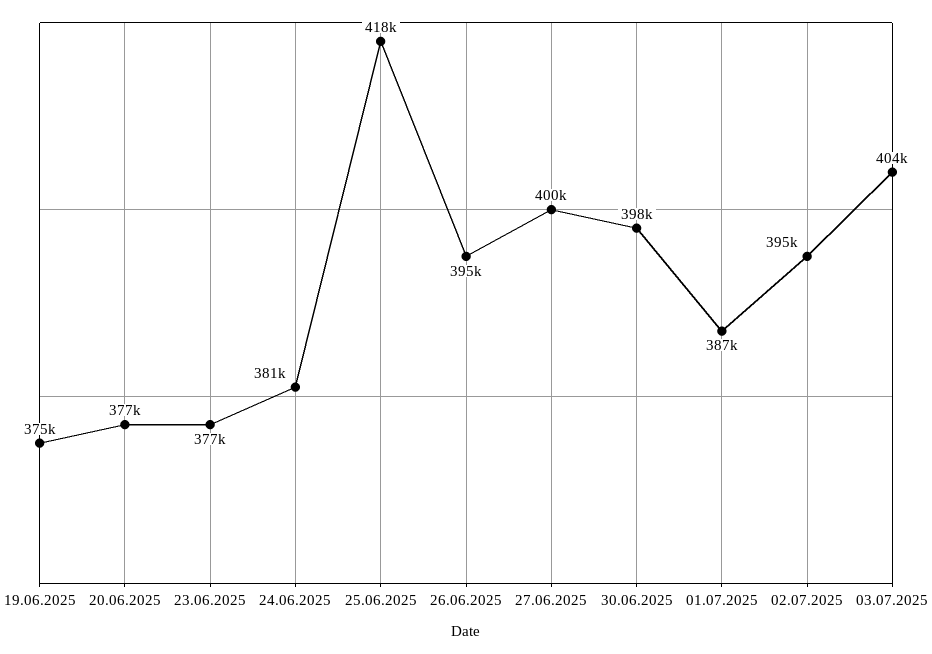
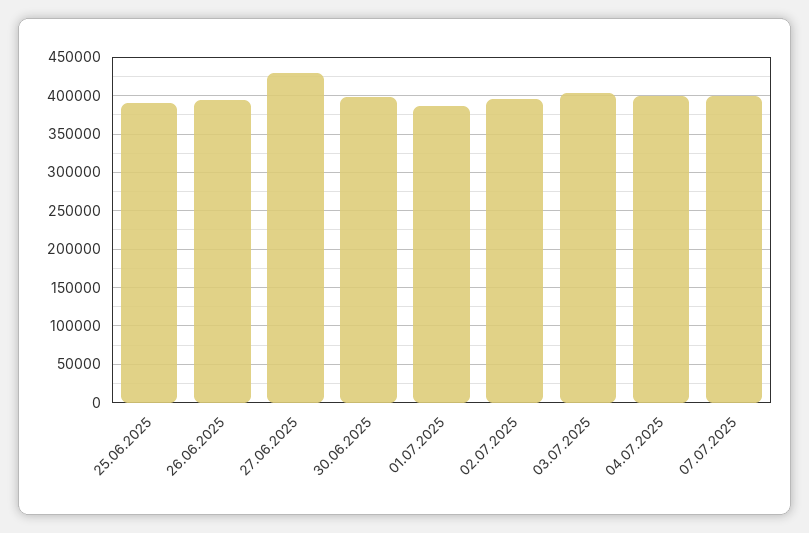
19.06.2025: 375000 -> none
20.06.2025: 377000 -> none
23.06.2025: 377000 -> none
24.06.2025: 381000 -> none
25.06.2025: 418000 -> 390000
27.06.2025: 400000 -> 430000
04.07.2025: none -> 400000
07.07.2025: none -> 400000

